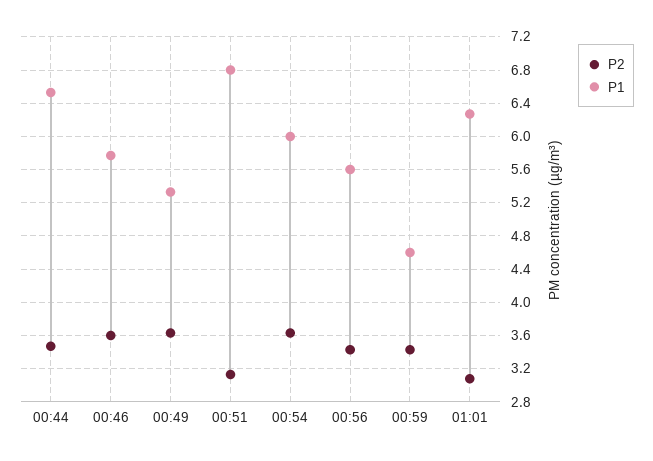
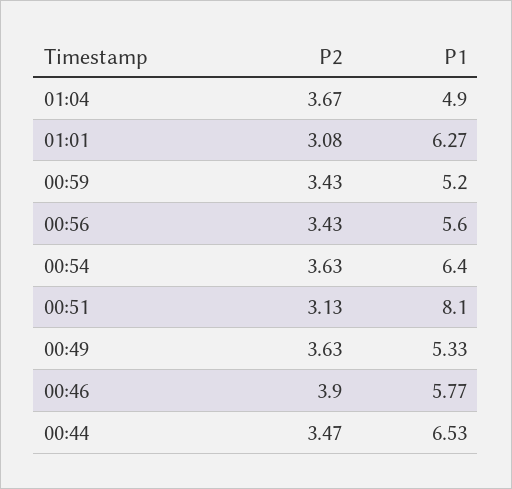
P2, 00:46: 3.6 -> 3.9
P1, 00:51: 6.8 -> 8.1
P1, 00:54: 6 -> 6.4
P1, 00:59: 4.6 -> 5.2
P2, 01:04: none -> 3.67
P1, 01:04: none -> 4.9

